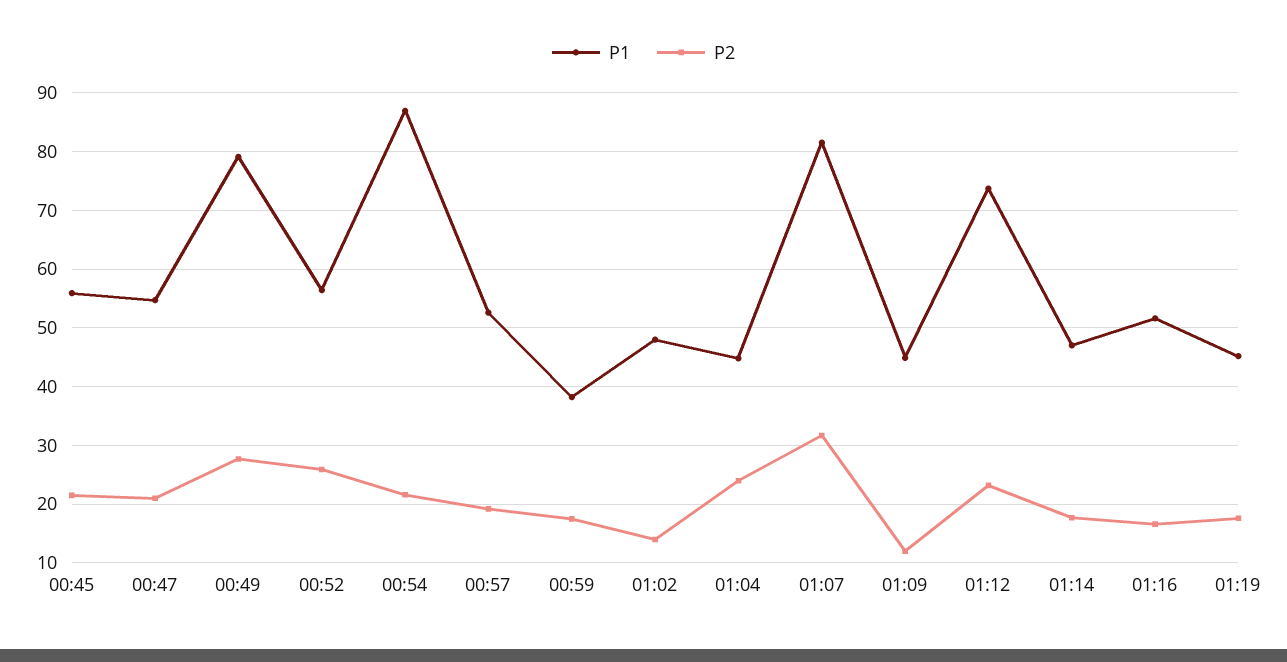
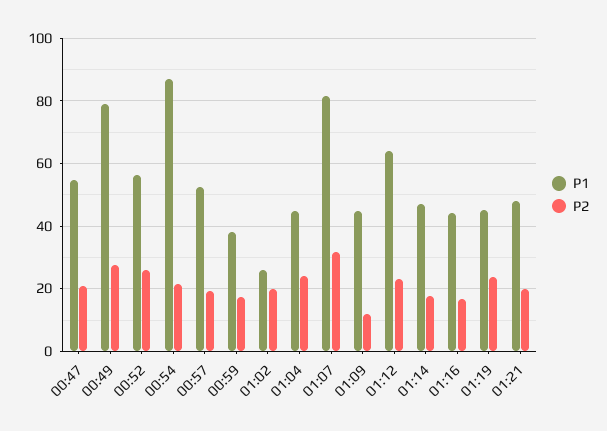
P1, 00:45: 56 -> none
P2, 00:45: 22 -> none
P1, 01:02: 48 -> 26
P2, 01:02: 14 -> 20
P1, 01:12: 74 -> 64
P1, 01:16: 52 -> 44
P2, 01:19: 18 -> 24
P1, 01:21: none -> 48
P2, 01:21: none -> 20

